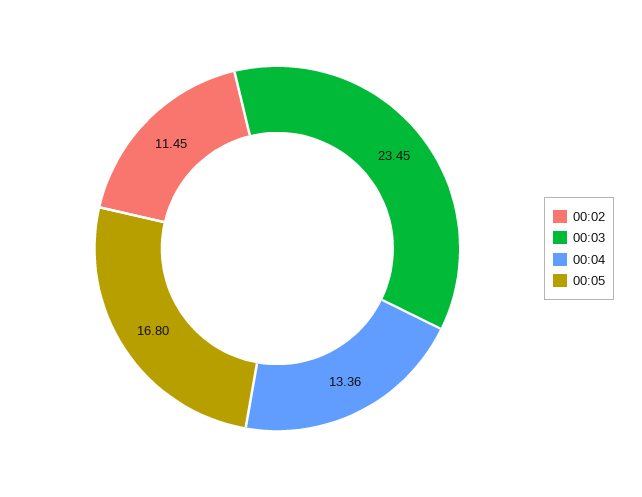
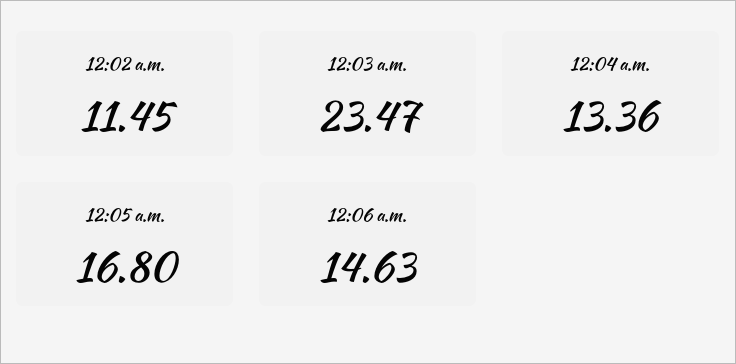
00:03: 23.45 -> 23.47
12:06 a.m.: none -> 14.63

